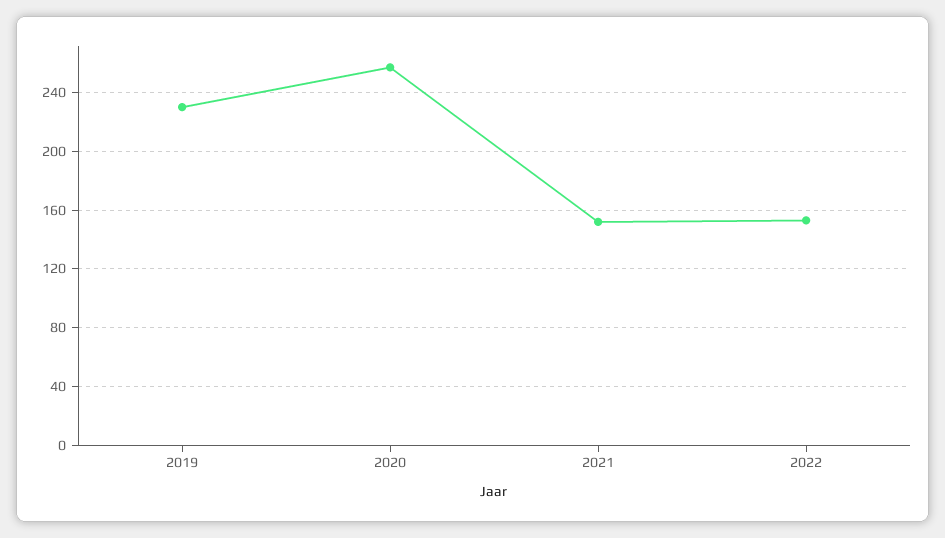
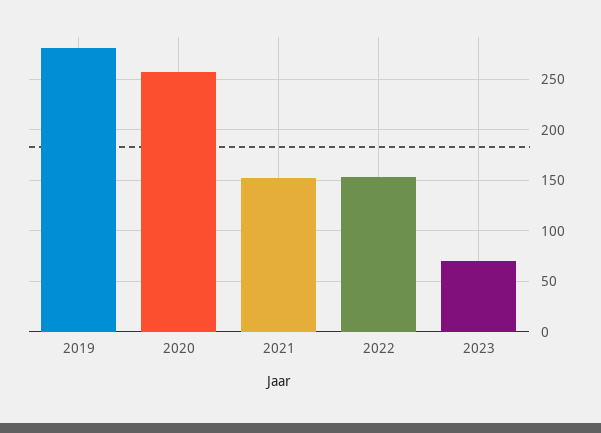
2019: 230 -> 280
2023: none -> 70

